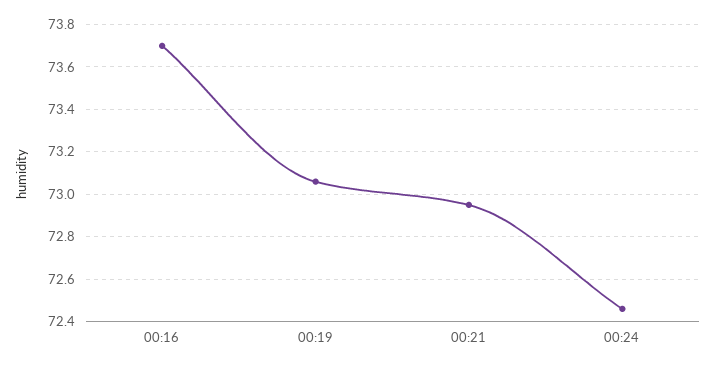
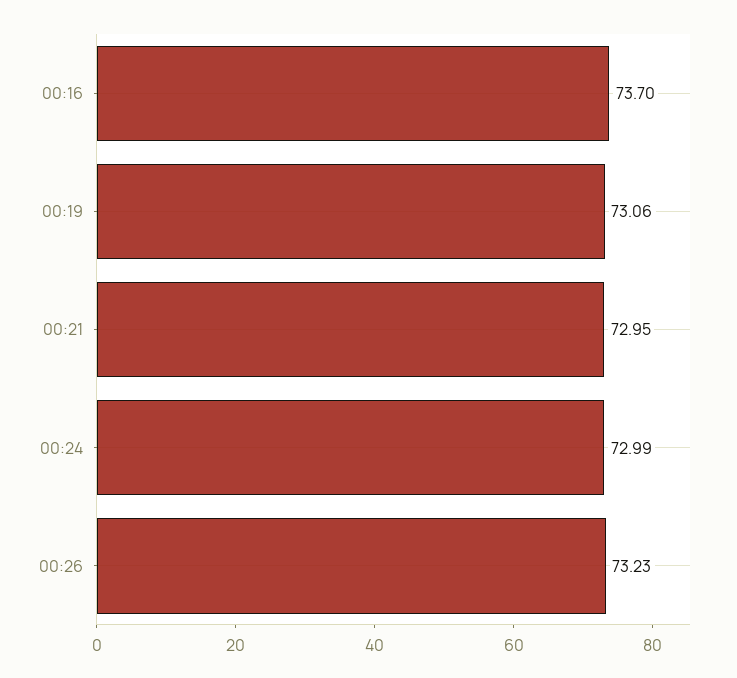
00:24: 72.45 -> 72.99
00:26: none -> 73.23

